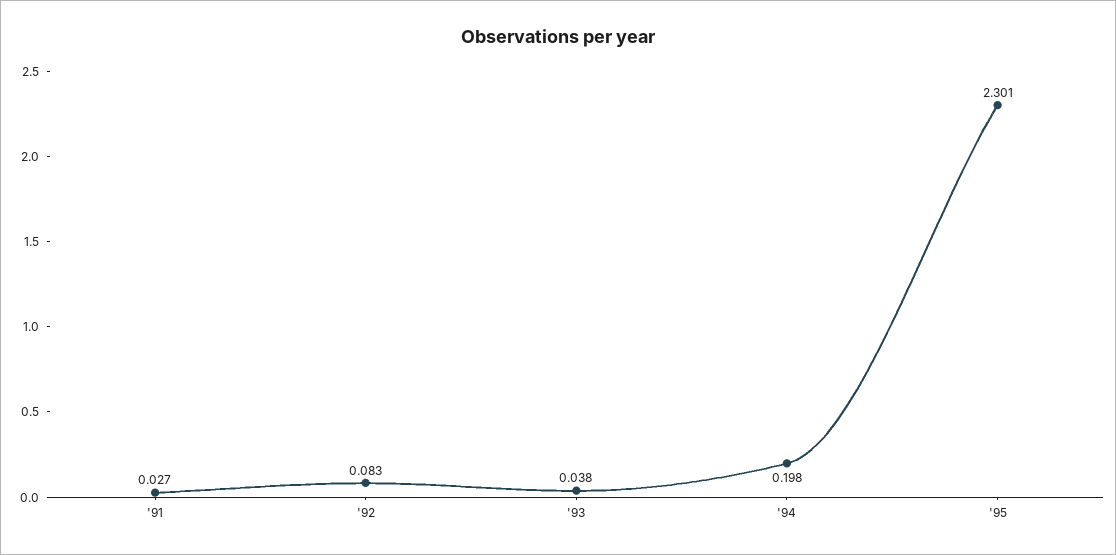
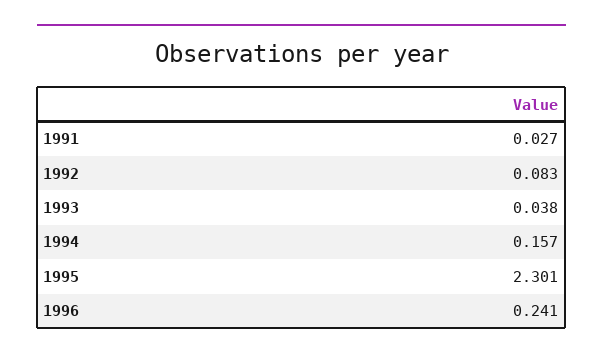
'94: 0.198 -> 0.157
1996: none -> 0.241

